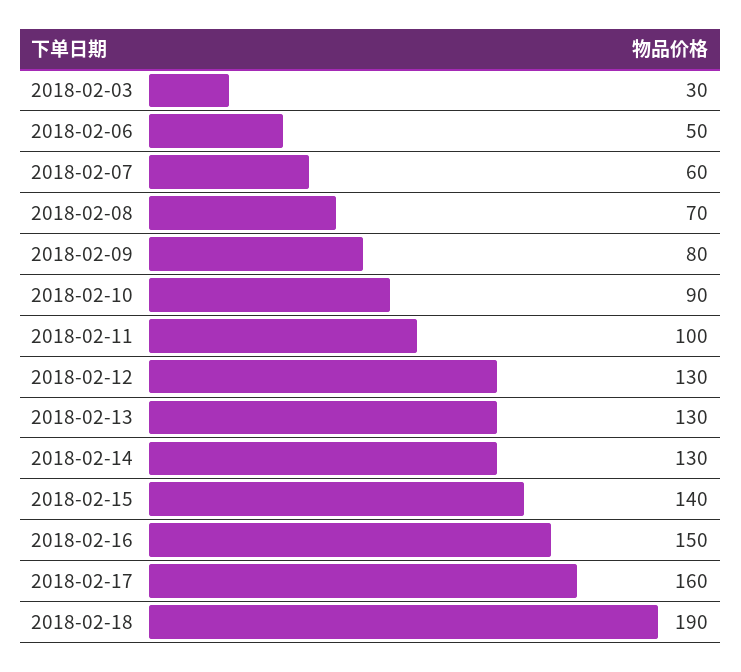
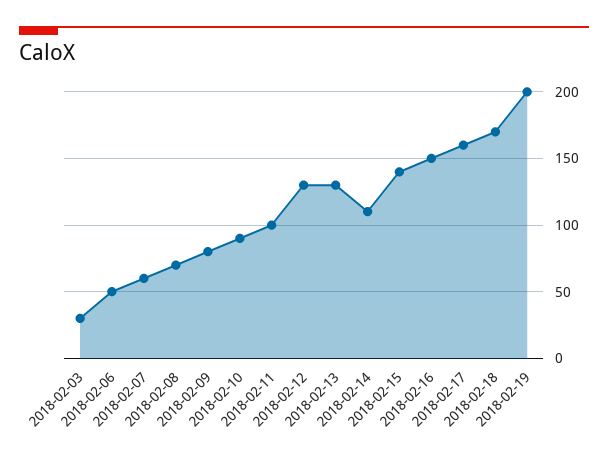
2018-02-14: 130 -> 110
2018-02-18: 190 -> 170
2018-02-19: none -> 200

